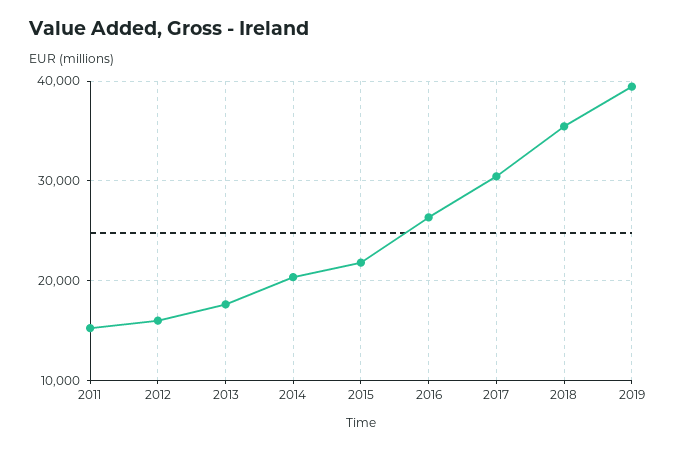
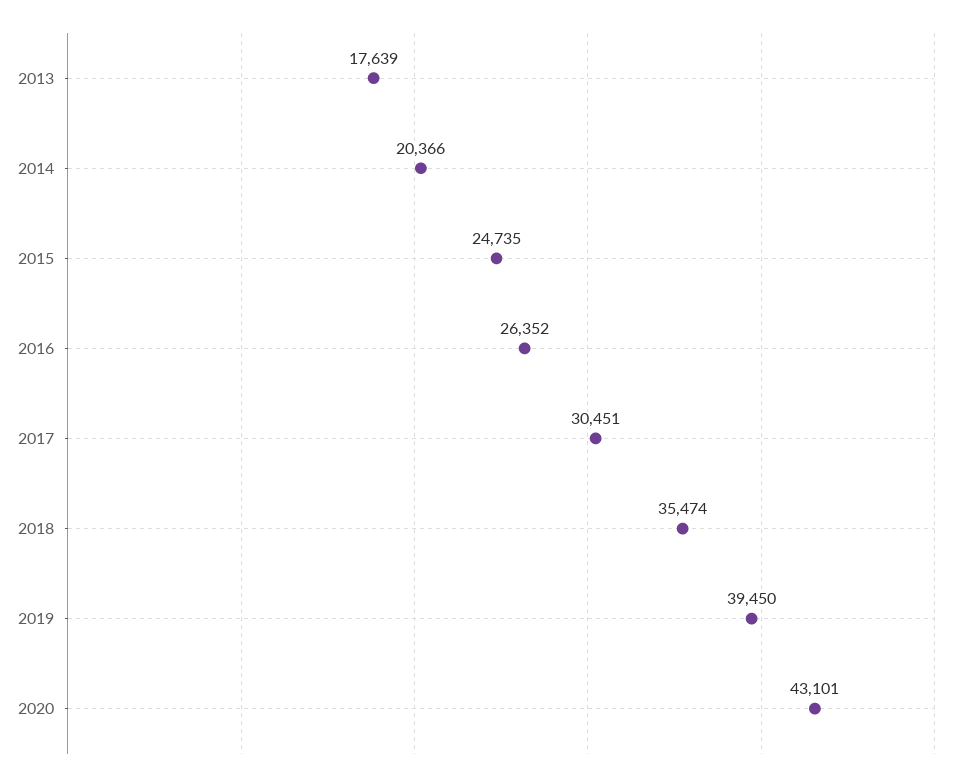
2011: 15000 -> none
2012: 16000 -> none
2015: 22000 -> 24735
2020: none -> 43101

